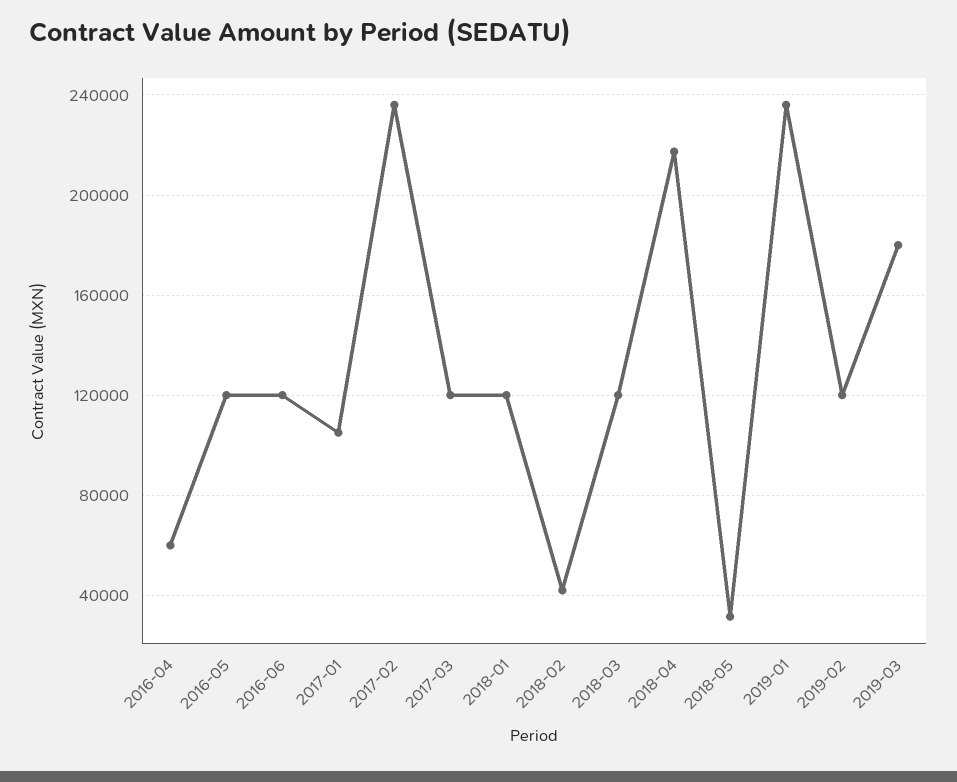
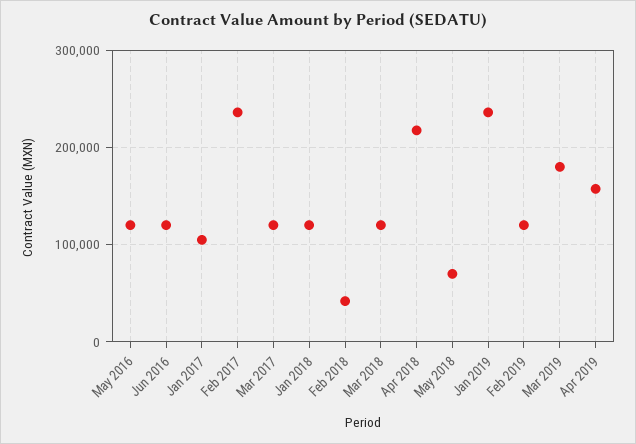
2016-04: 60000 -> none
2018-05: 30000 -> 70000
Apr 2019: none -> 160000

